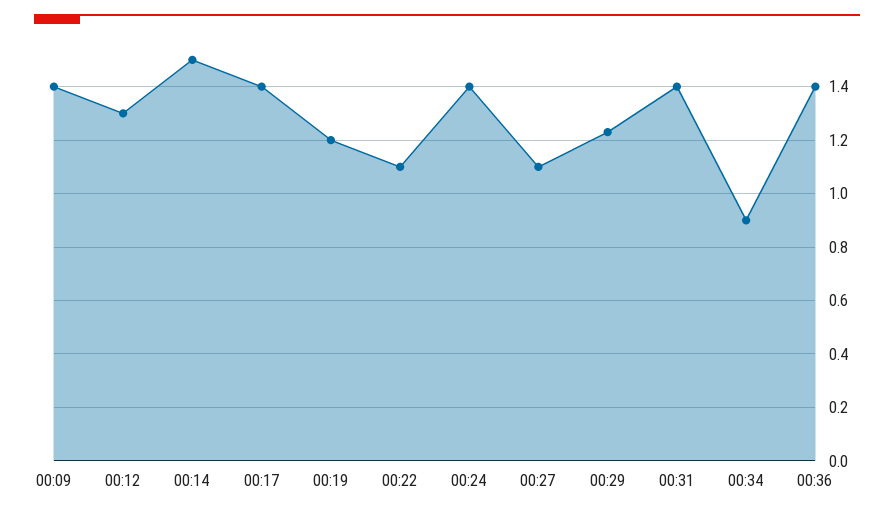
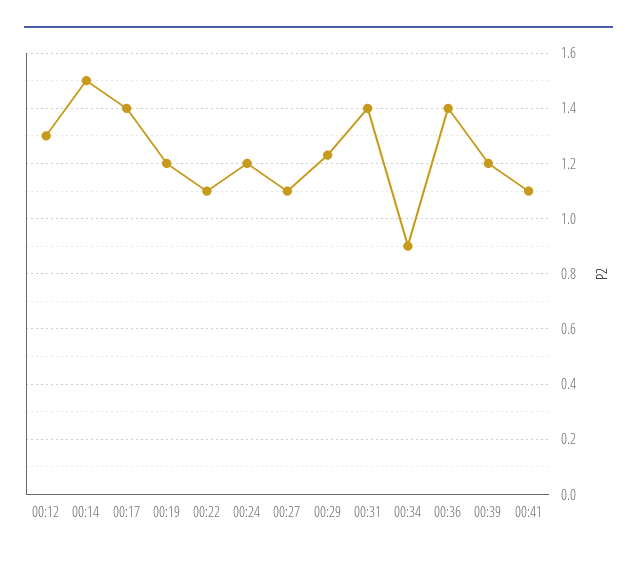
00:09: 1.4 -> none
00:24: 1.4 -> 1.2
00:39: none -> 1.2
00:41: none -> 1.1

